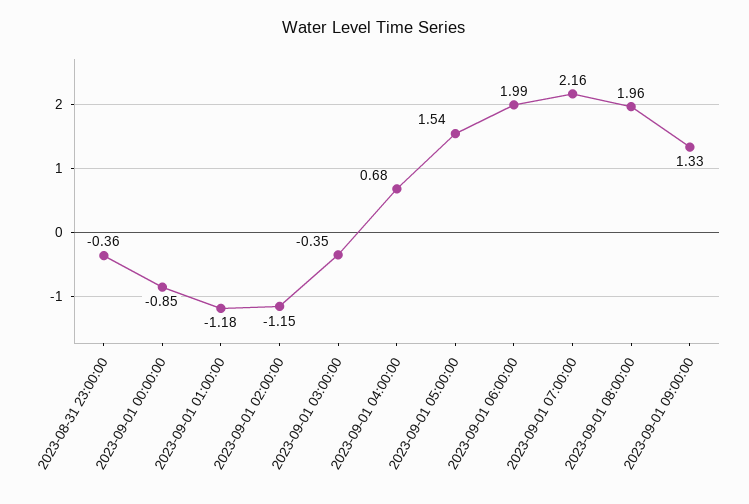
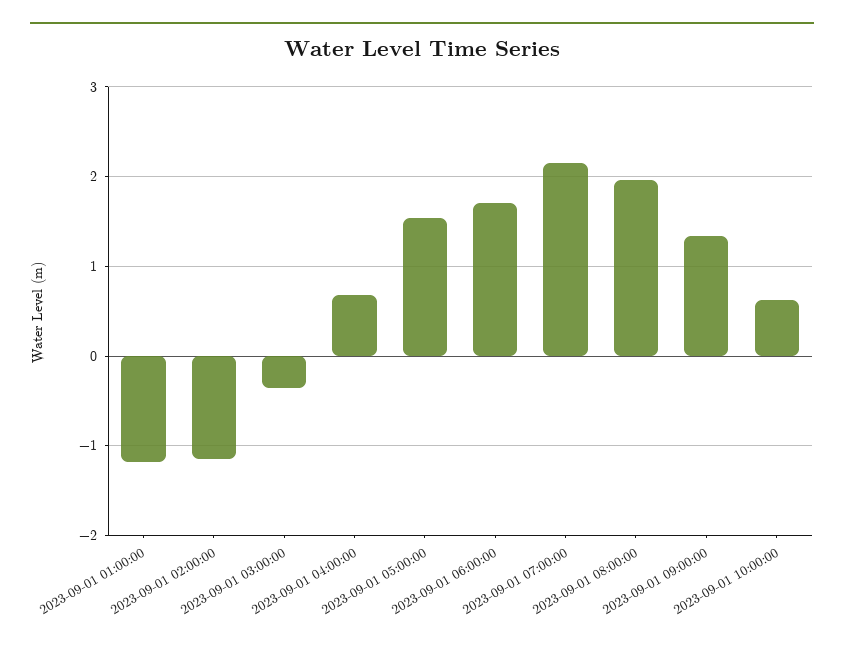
2023-08-31 23:00:00: -0.36 -> none
2023-09-01 00:00:00: -0.85 -> none
2023-09-01 06:00:00: 1.99 -> 1.7
2023-09-01 10:00:00: none -> 0.6

